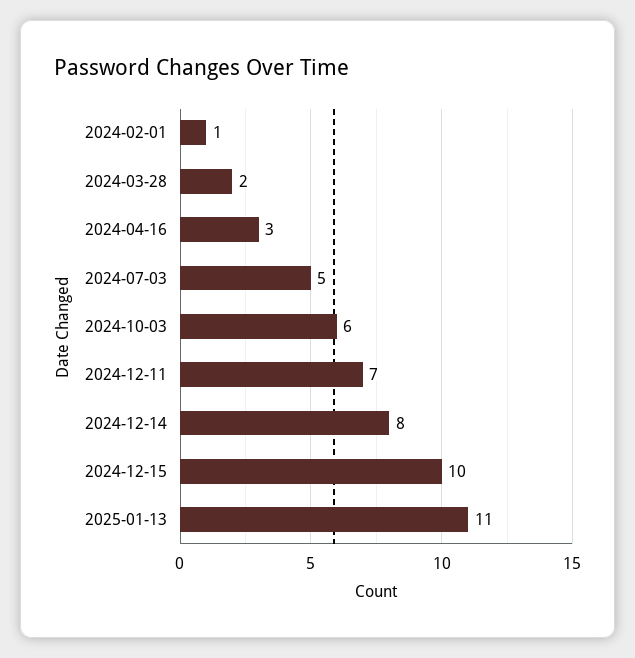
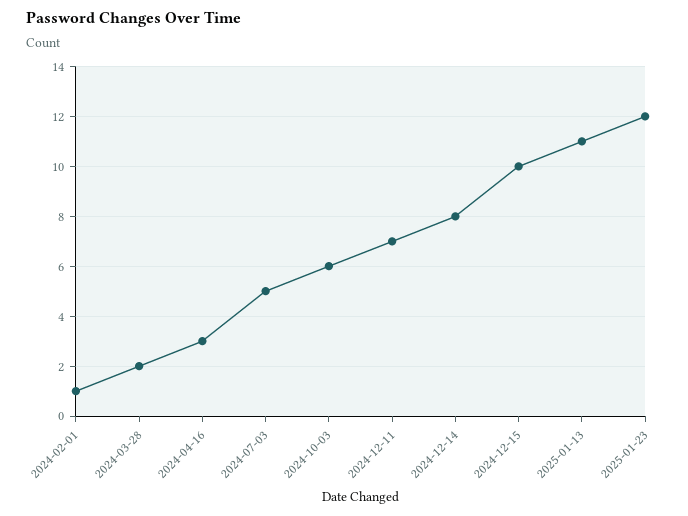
2025-01-23: none -> 12

